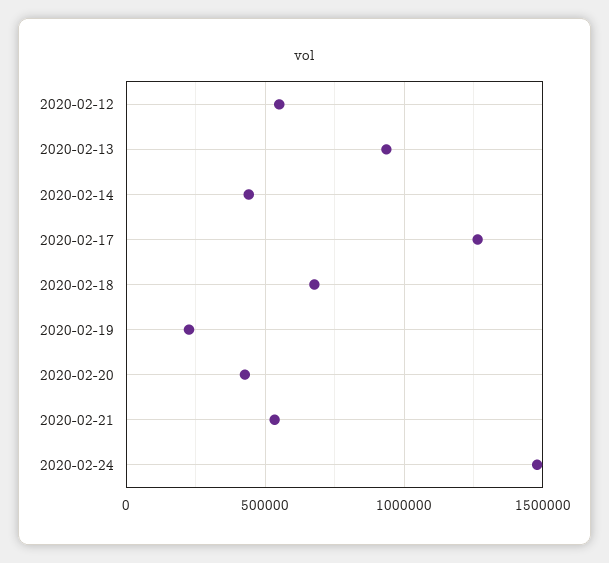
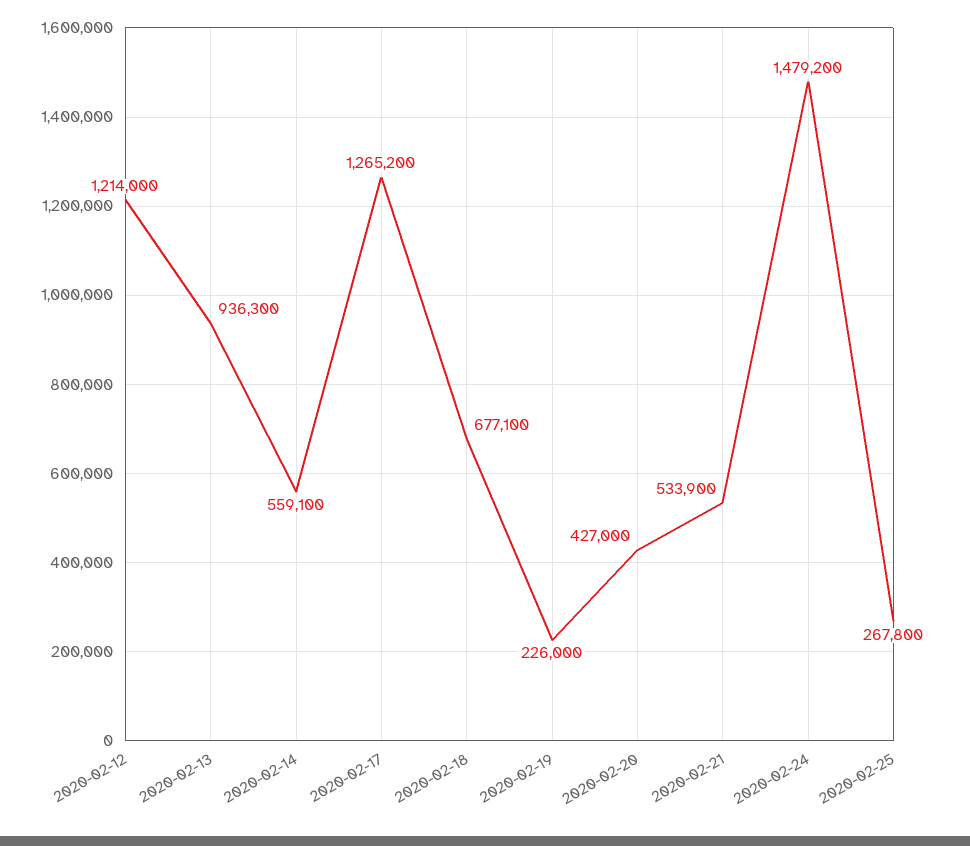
2020-02-12: 550000 -> 1214000
2020-02-14: 450000 -> 559100
2020-02-25: none -> 267800

